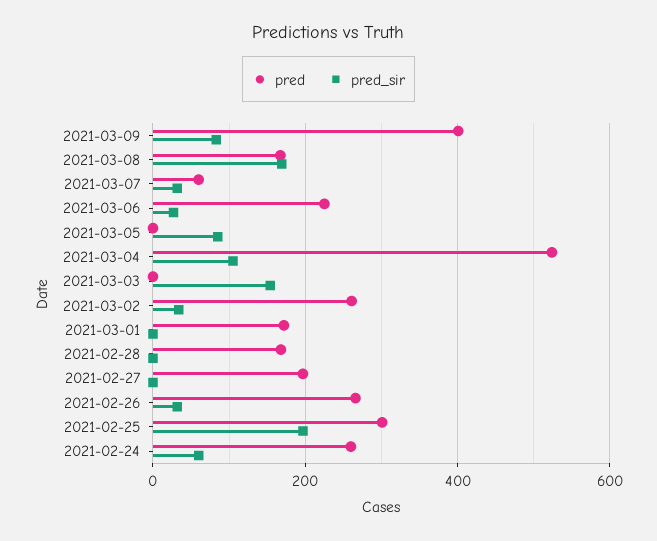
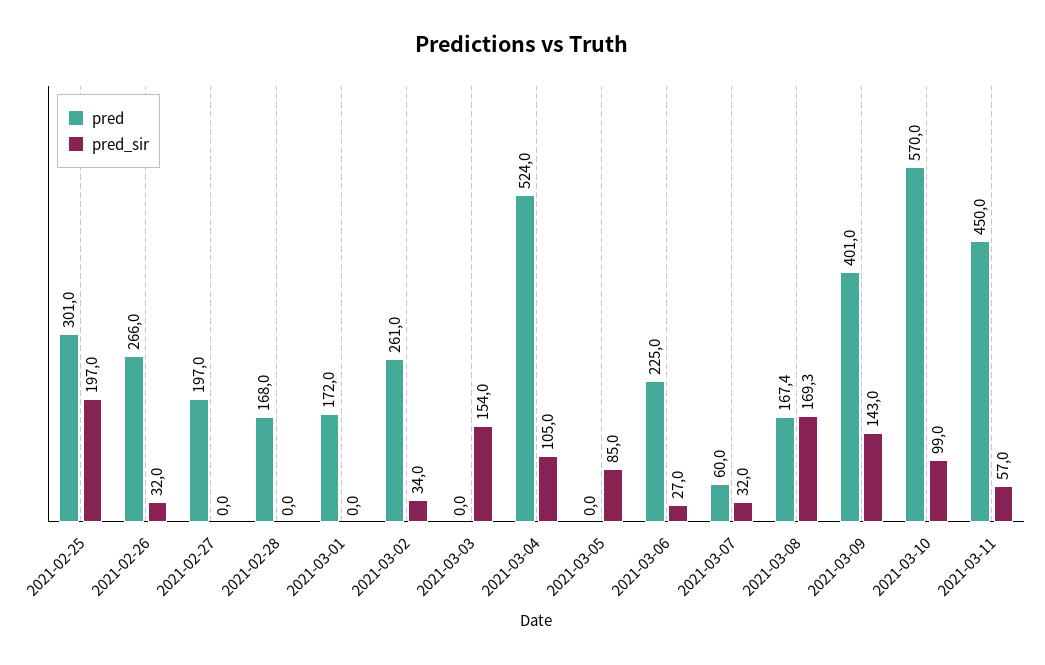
pred_sir, 2021-03-09: 80 -> 143
pred, 2021-02-24: 260 -> none
pred_sir, 2021-02-24: 60 -> none
pred, 2021-03-10: none -> 570
pred_sir, 2021-03-10: none -> 99
pred, 2021-03-11: none -> 450
pred_sir, 2021-03-11: none -> 57

